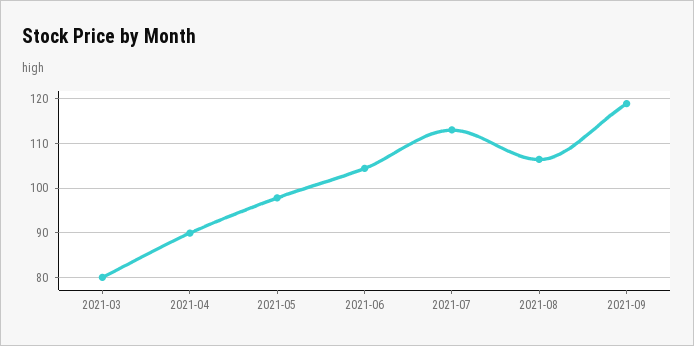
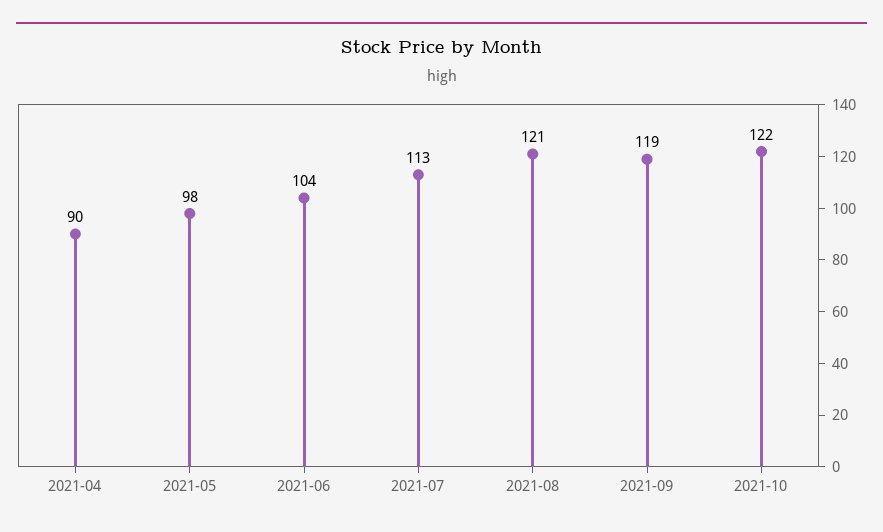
2021-03: 80 -> none
2021-08: 106 -> 121
2021-10: none -> 122

